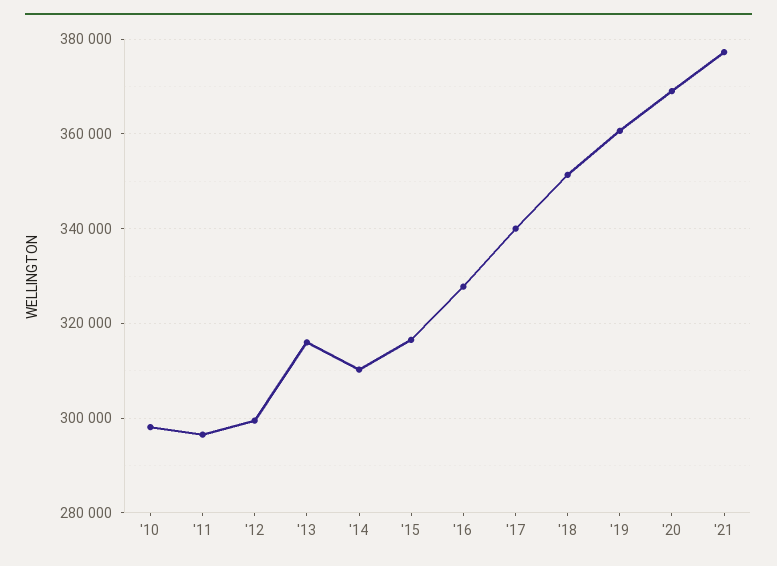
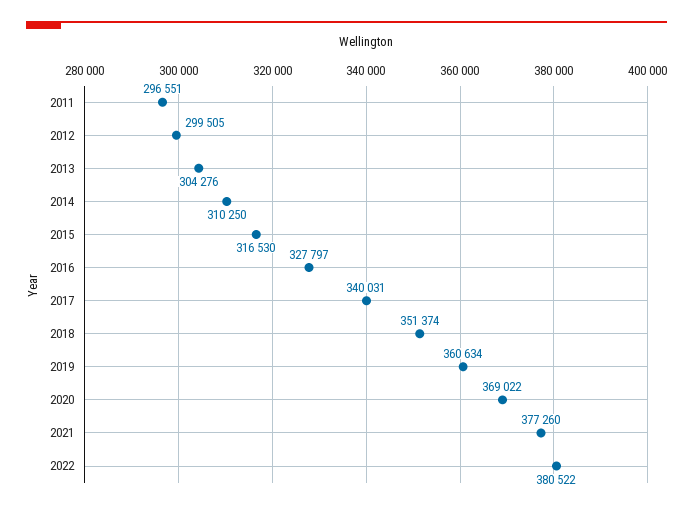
'10: 298000 -> none
'13: 316000 -> 304276
2022: none -> 380522

